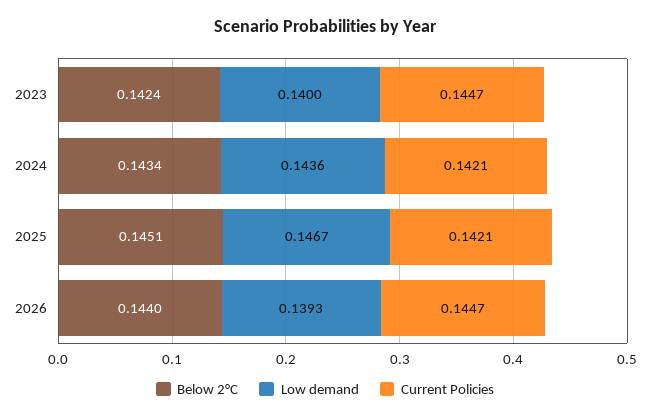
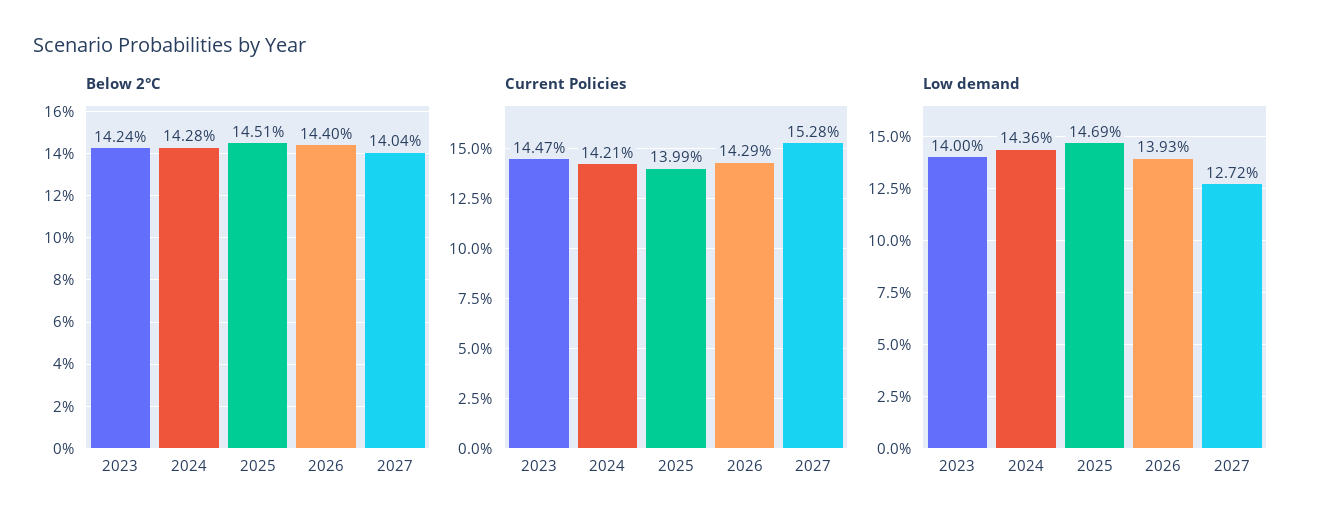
Below 2°C, 2024: 0.1434 -> 0.1428
Low demand, 2025: 0.1467 -> 0.1469
Current Policies, 2025: 0.1421 -> 0.1399
Current Policies, 2026: 0.1447 -> 0.1429
Below 2°C, 2027: none -> 0.1404
Current Policies, 2027: none -> 0.1528
Low demand, 2027: none -> 0.1272

